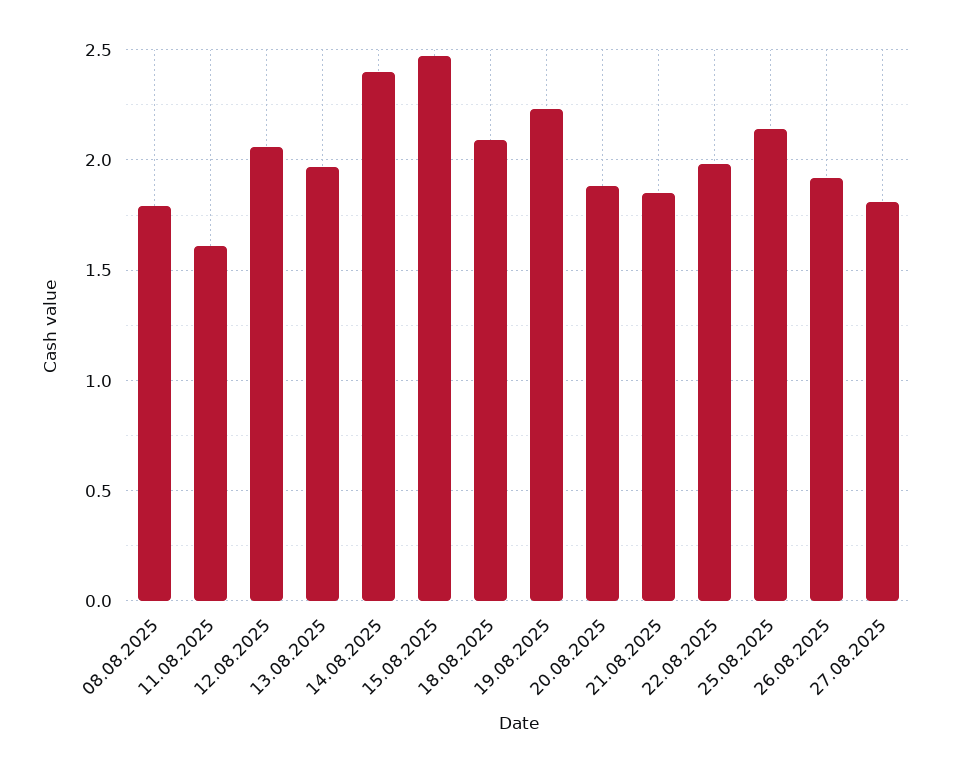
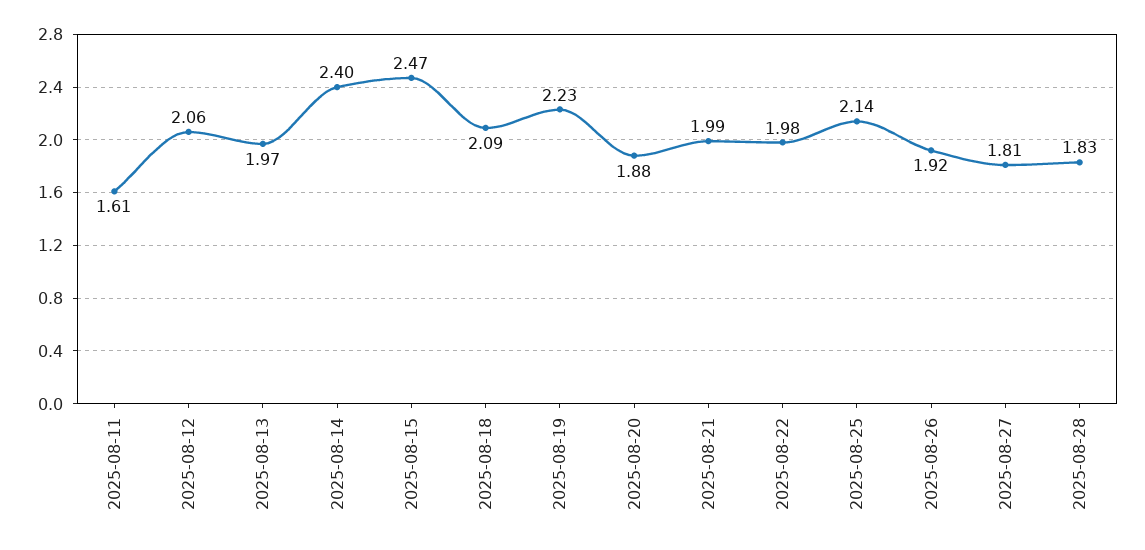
08.08.2025: 1.8 -> none
21.08.2025: 1.85 -> 1.99
2025-08-28: none -> 1.83

